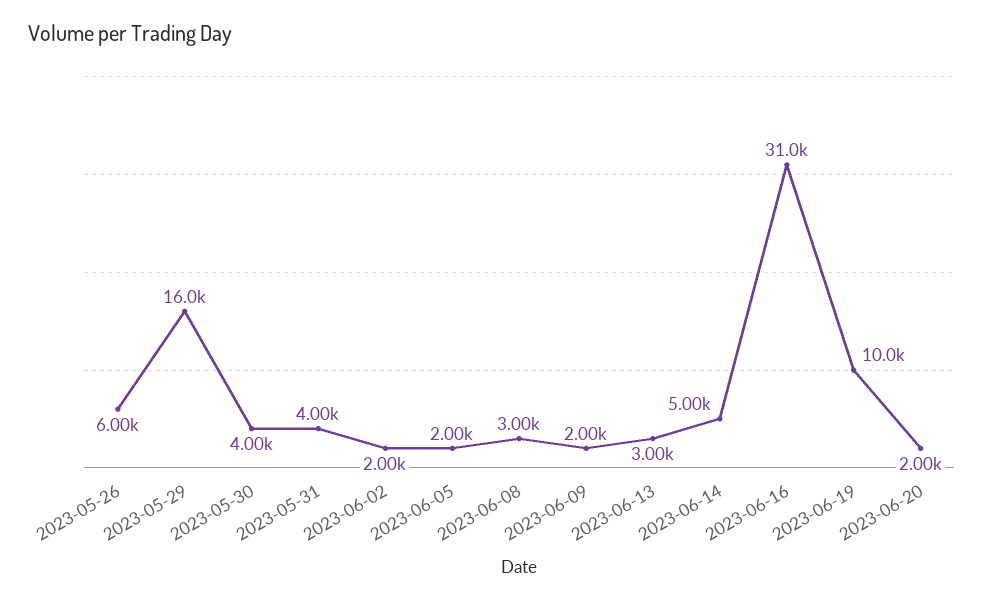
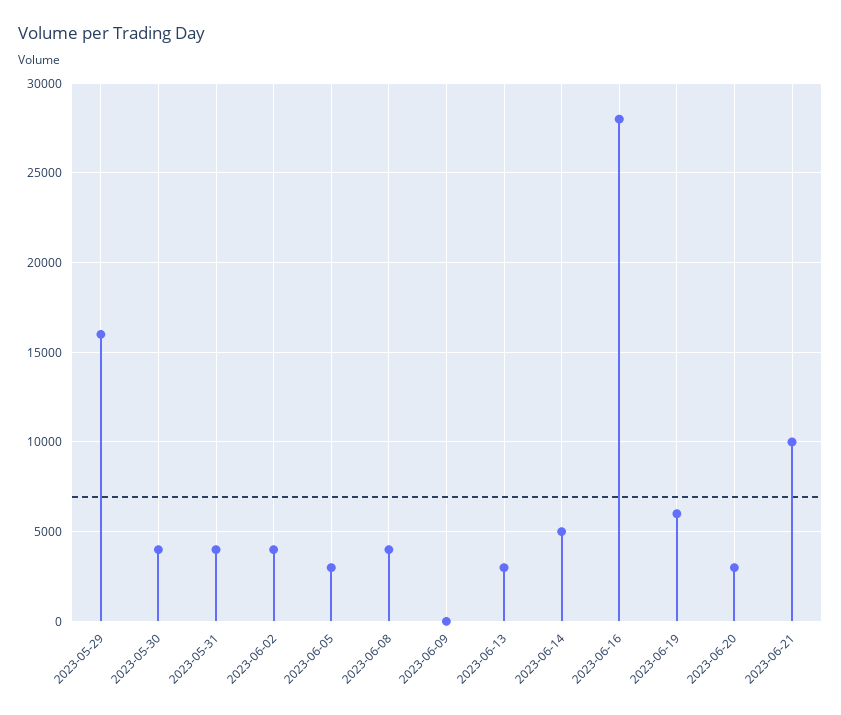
2023-05-26: 6000 -> none
2023-06-02: 2000 -> 4000
2023-06-05: 2000 -> 3000
2023-06-08: 3000 -> 4000
2023-06-09: 2000 -> 0
2023-06-16: 31000 -> 28000
2023-06-19: 10000 -> 6000
2023-06-20: 2000 -> 3000
2023-06-21: none -> 10000

